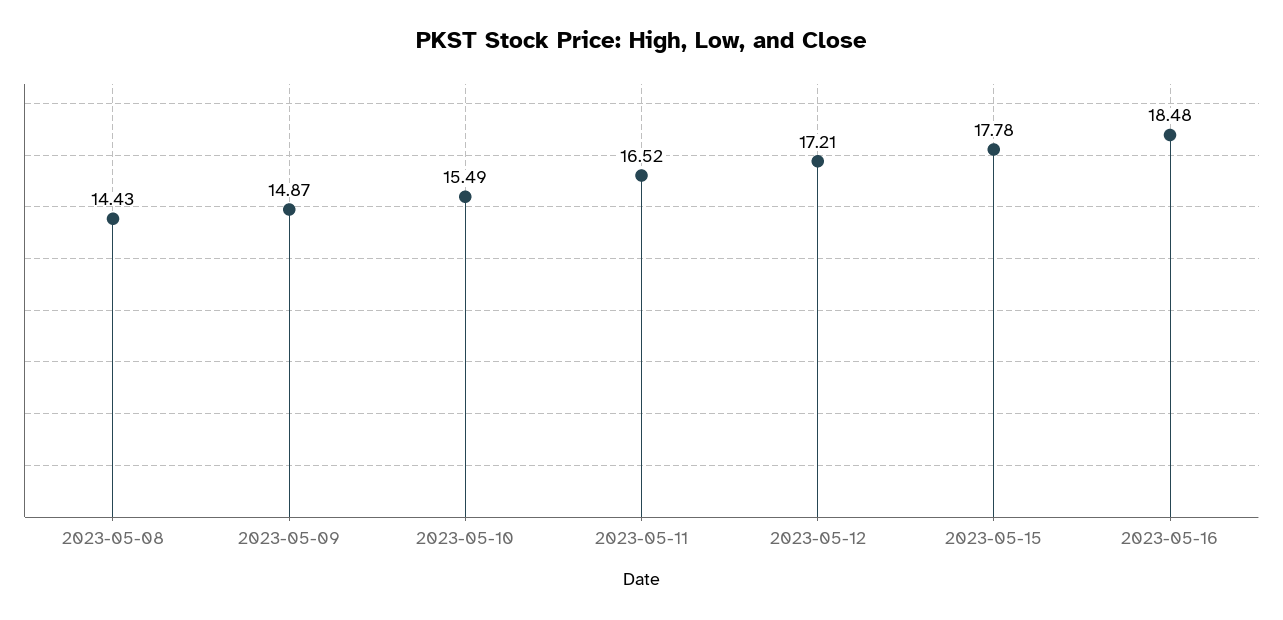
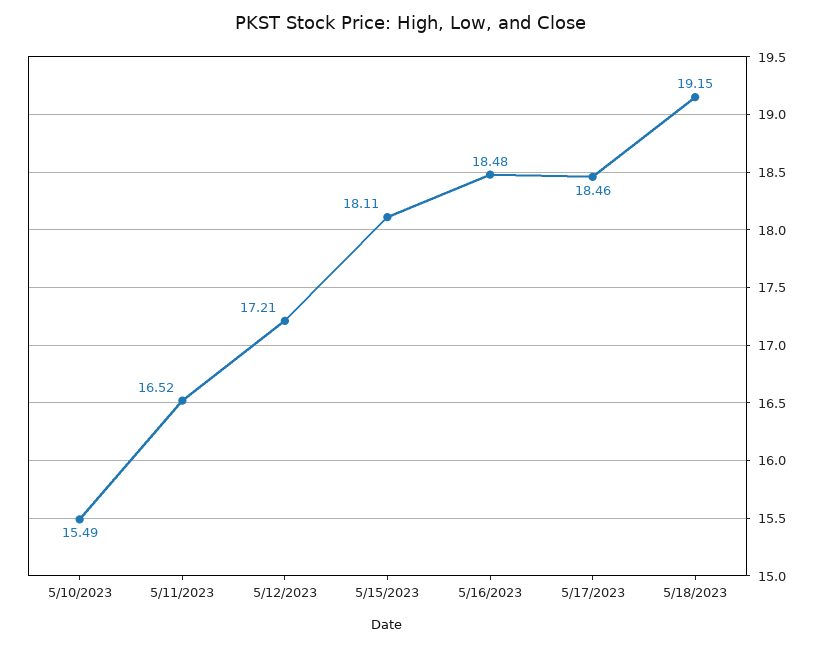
2023-05-08: 14.43 -> none
2023-05-09: 14.87 -> none
2023-05-15: 17.78 -> 18.11
5/17/2023: none -> 18.46
5/18/2023: none -> 19.15

